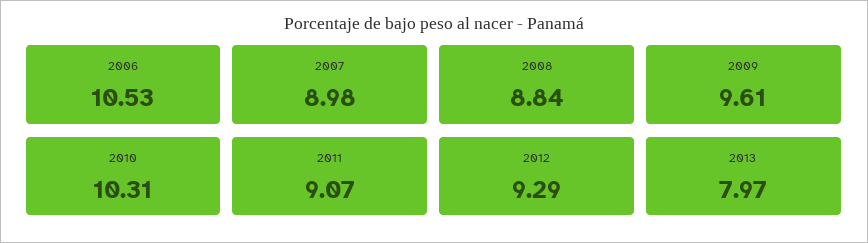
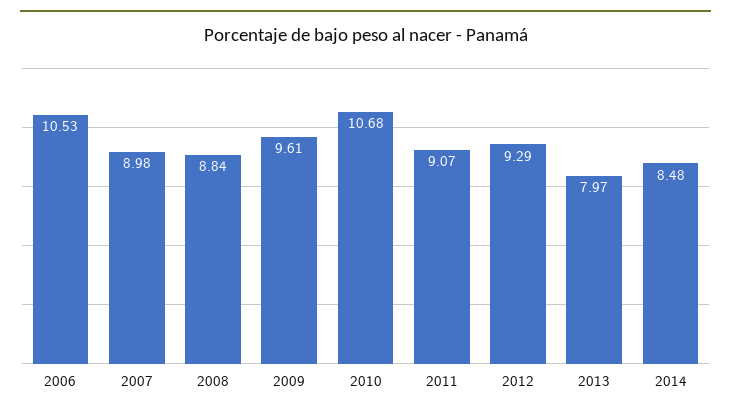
2010: 10.31 -> 10.68
2014: none -> 8.48

